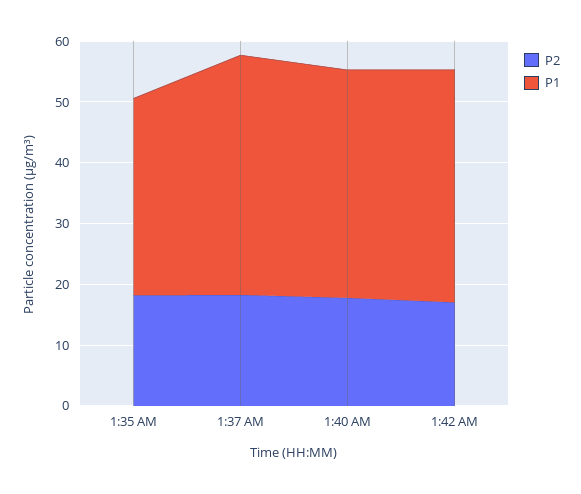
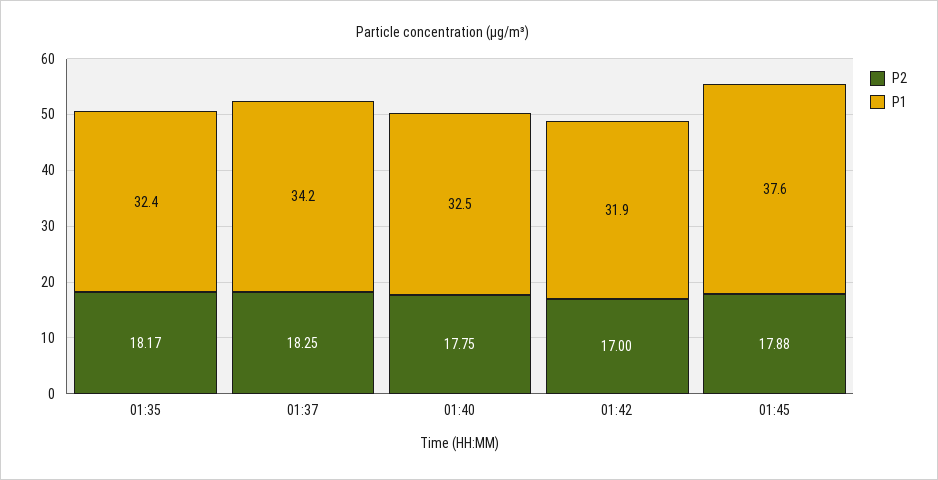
P1, 1:37 AM: 40 -> 34.2
P1, 1:40 AM: 38 -> 32.5
P1, 1:42 AM: 38 -> 31.9
P2, 01:45: none -> 17.88
P1, 01:45: none -> 37.6

